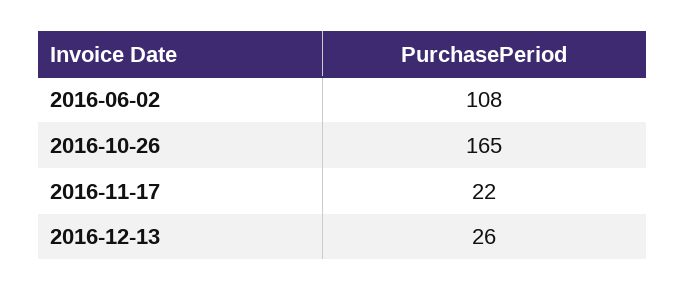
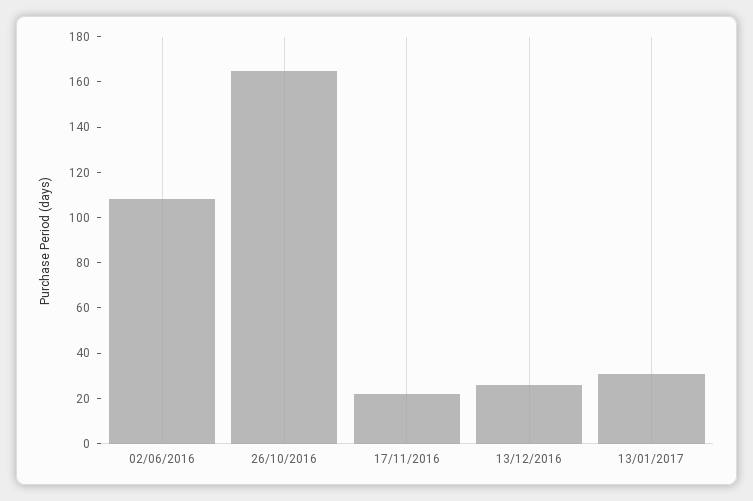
13/01/2017: none -> 30

